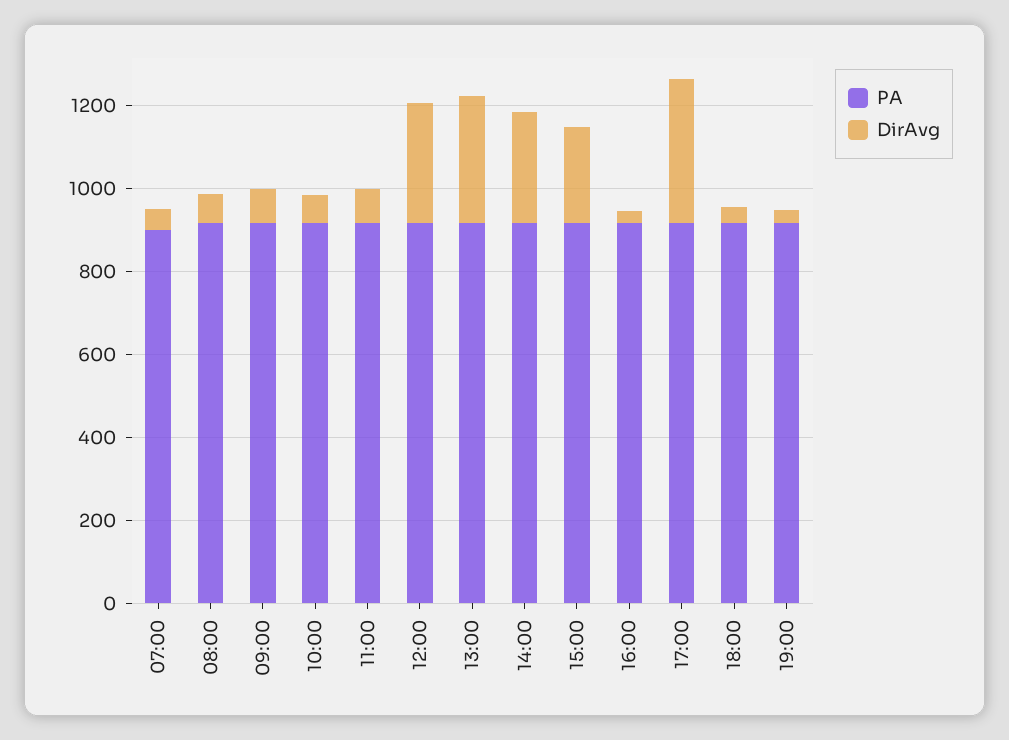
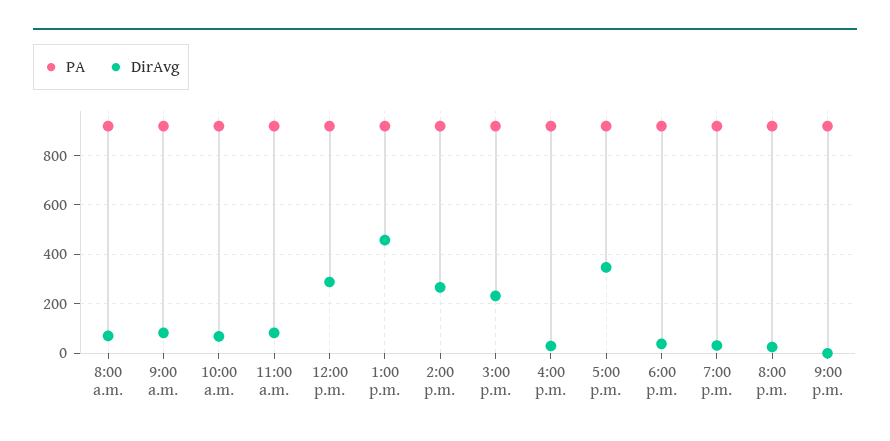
PA, 07:00: 900 -> none
DirAvg, 07:00: 50 -> none
DirAvg, 13:00: 300 -> 450
PA, 8:00 p.m.: none -> 925
DirAvg, 8:00 p.m.: none -> 25
PA, 9:00 p.m.: none -> 925
DirAvg, 9:00 p.m.: none -> 0

